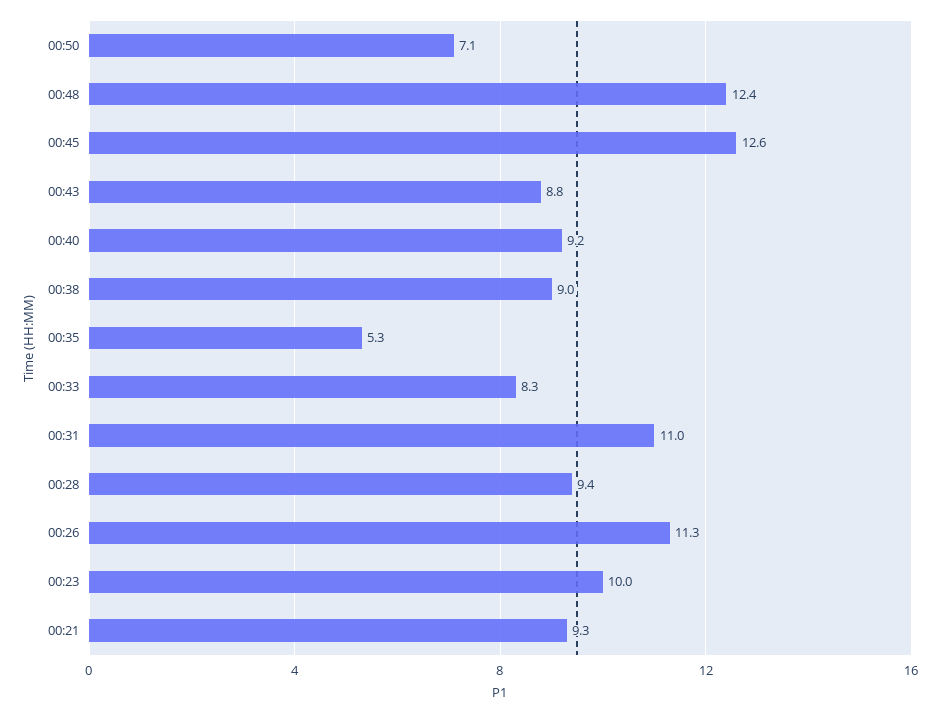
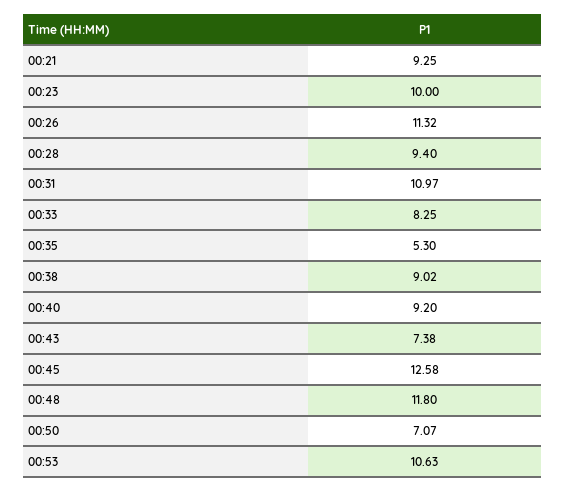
00:48: 12.4 -> 11.8
00:43: 8.8 -> 7.38
00:53: none -> 10.63

